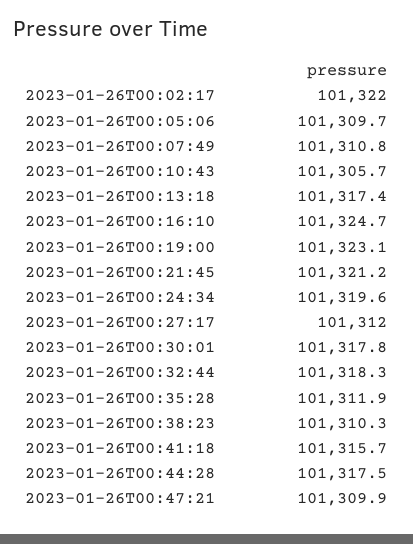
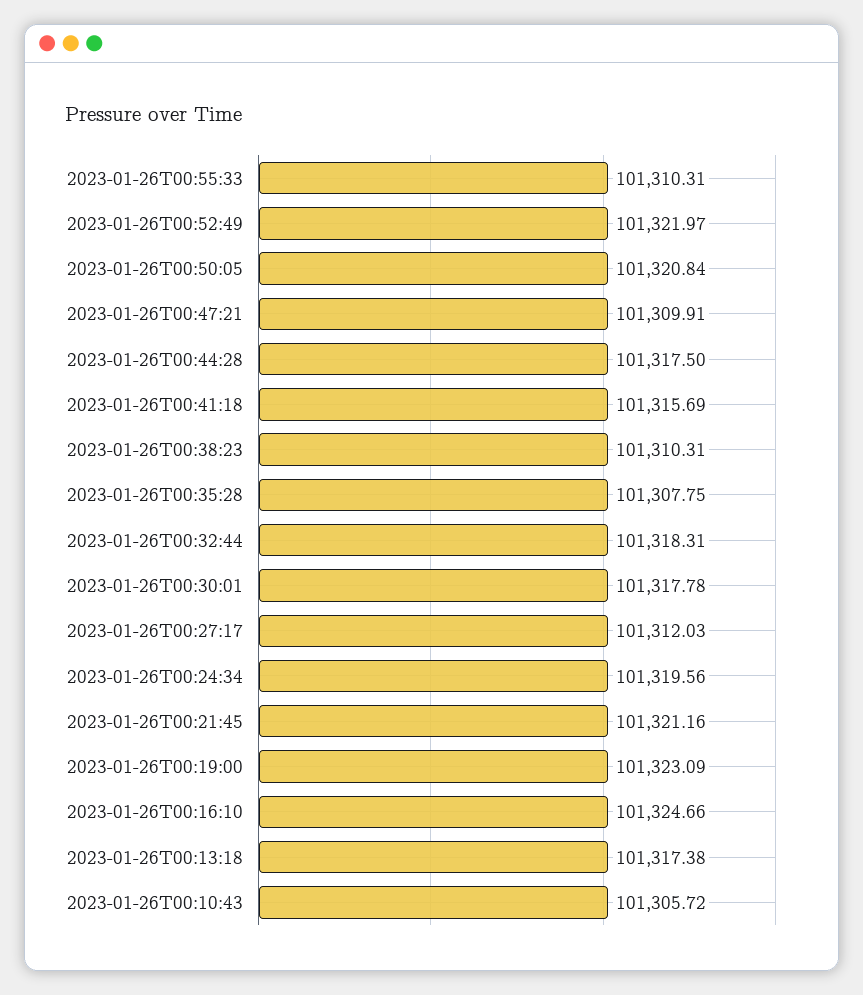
2023-01-26T00:02:17: 101322 -> none
2023-01-26T00:05:06: 101309.7 -> none
2023-01-26T00:07:49: 101310.8 -> none
2023-01-26T00:35:28: 101311.9 -> 101307.75
2023-01-26T00:55:33: none -> 101310.31
2023-01-26T00:52:49: none -> 101321.97
2023-01-26T00:50:05: none -> 101320.84

